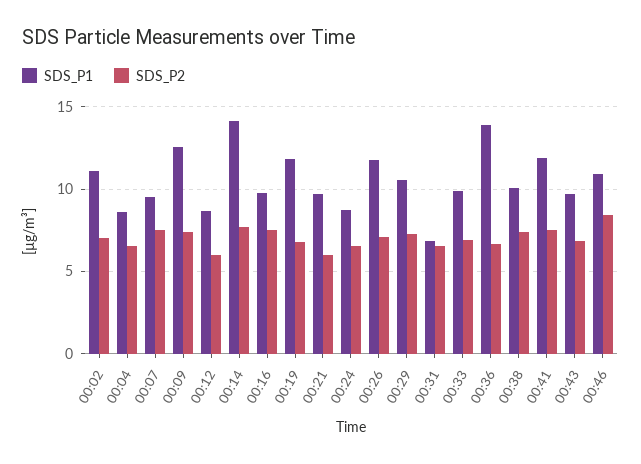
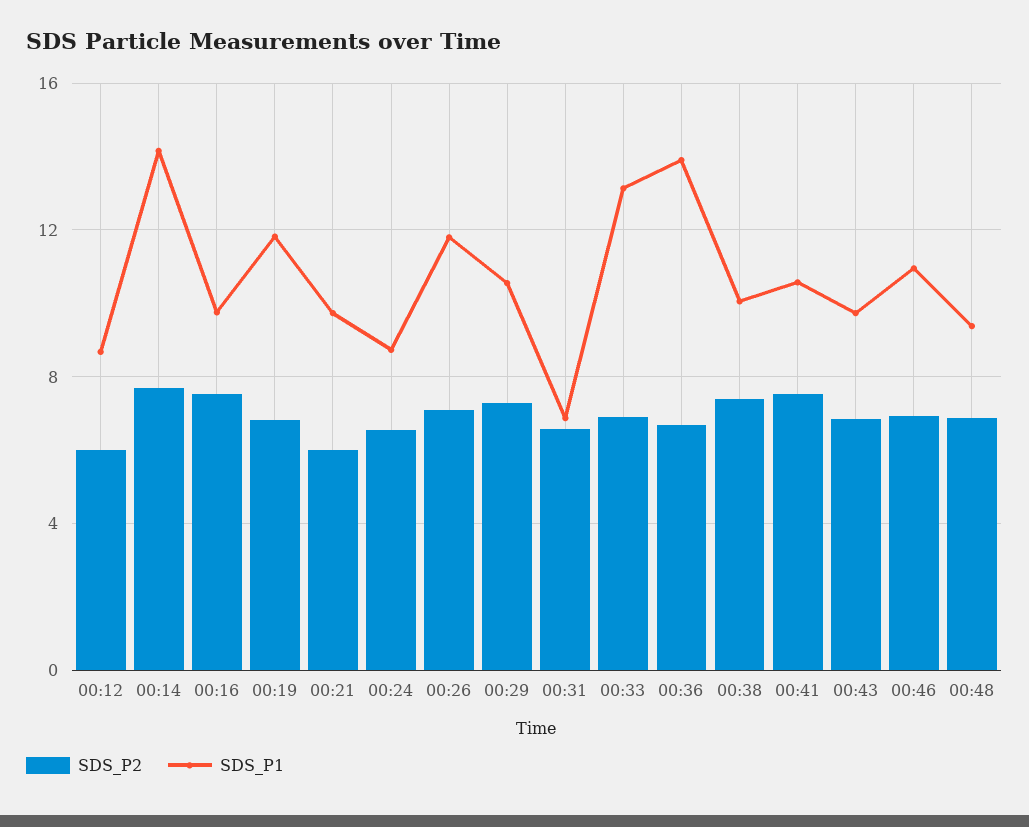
SDS_P1, 00:02: 11 -> none
SDS_P2, 00:02: 7 -> none
SDS_P1, 00:04: 8.5 -> none
SDS_P2, 00:04: 6.5 -> none
SDS_P1, 00:07: 9.5 -> none
SDS_P2, 00:07: 7.5 -> none
SDS_P1, 00:09: 12.5 -> none
SDS_P2, 00:09: 7.5 -> none
SDS_P1, 00:33: 10 -> 13
SDS_P1, 00:41: 12 -> 10.5
SDS_P2, 00:46: 8.5 -> 7
SDS_P2, 00:48: none -> 7
SDS_P1, 00:48: none -> 9.5

